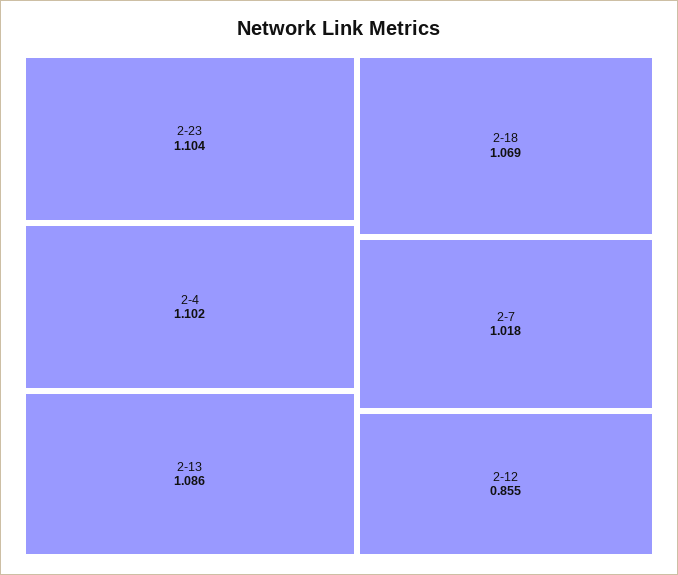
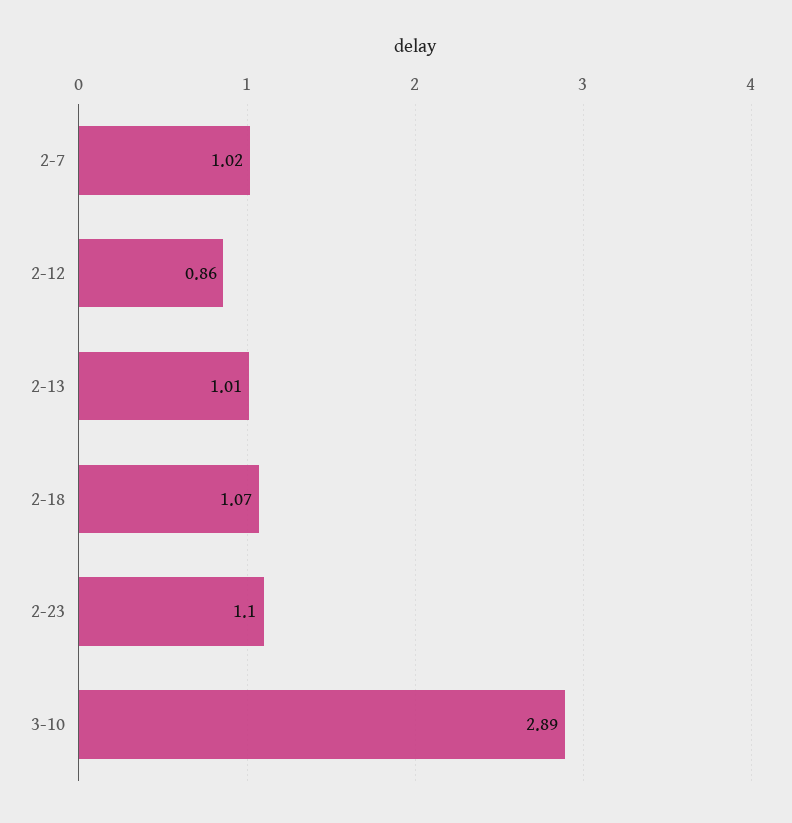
2-4: 1.102 -> none
2-13: 1.086 -> 1.01
3-10: none -> 2.89

